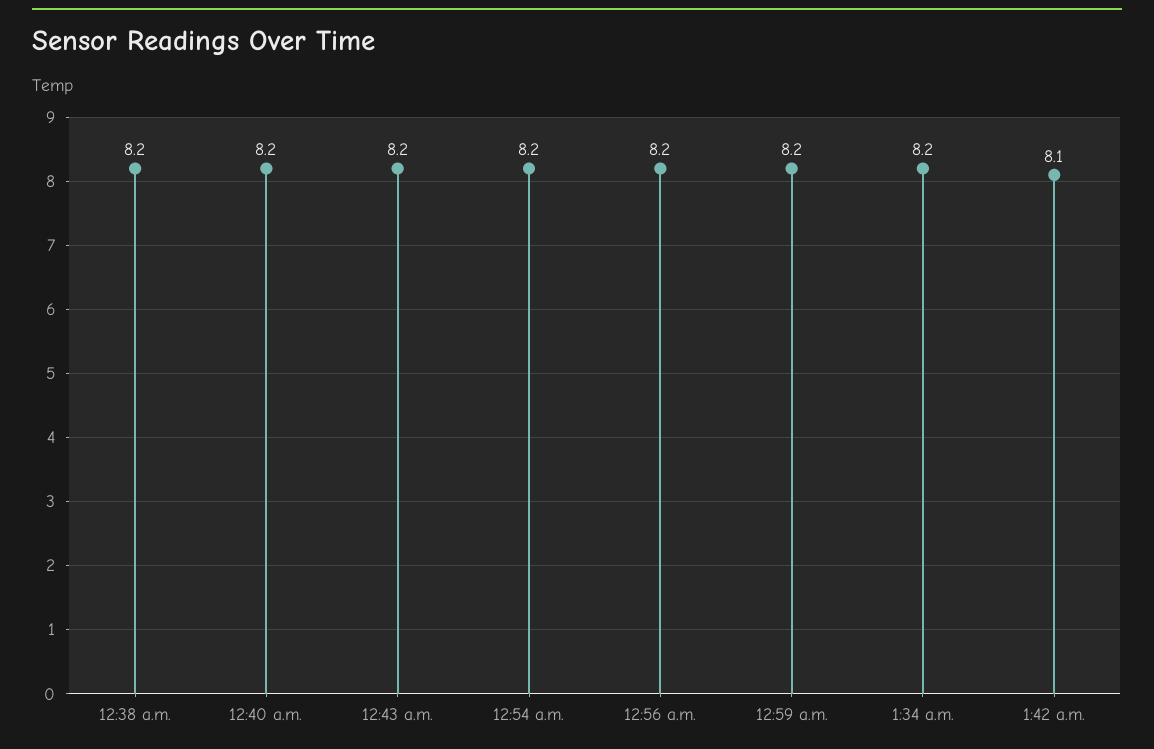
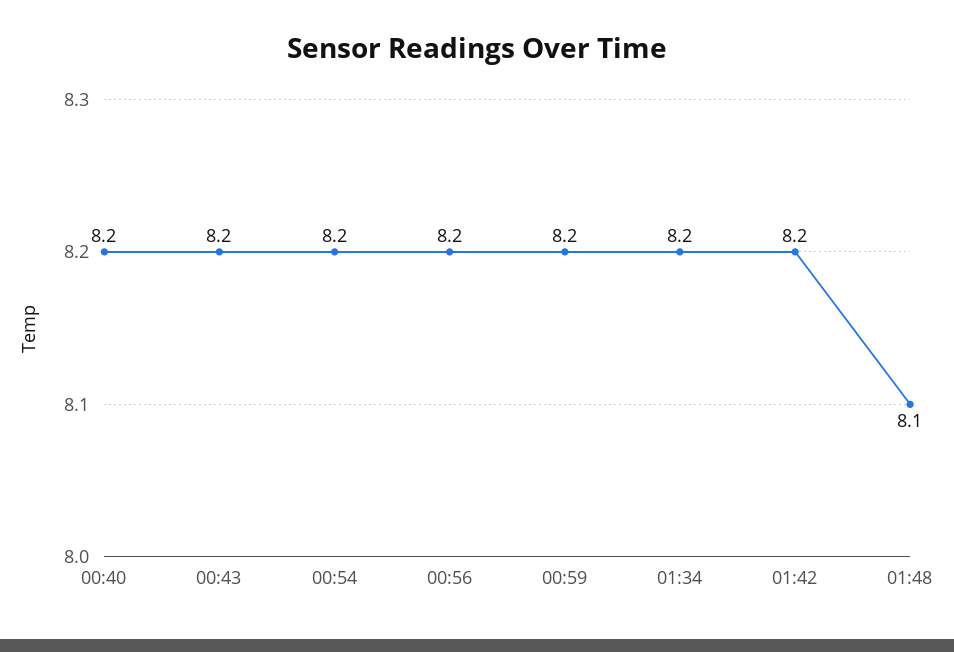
12:38 a.m.: 8.2 -> none
1:42 a.m.: 8.1 -> 8.2
01:48: none -> 8.1

